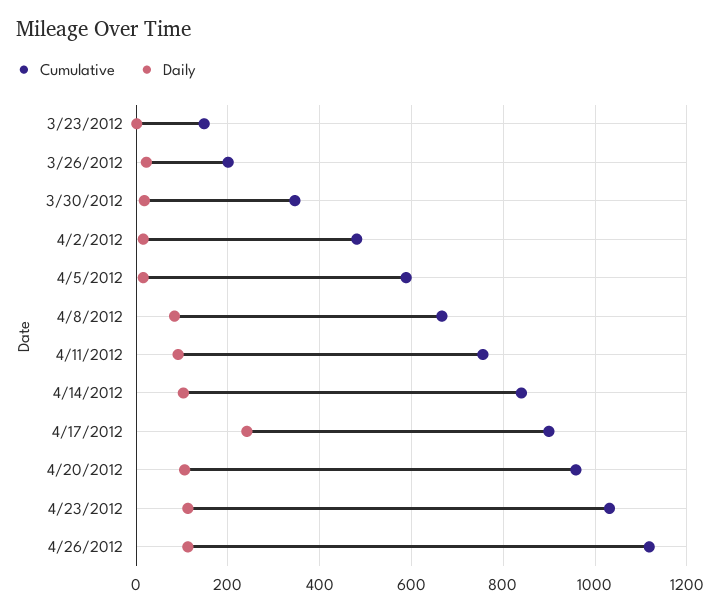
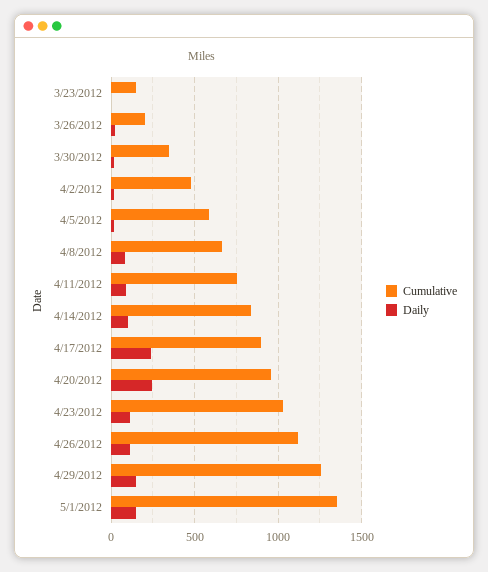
Daily, 4/20/2012: 100 -> 250
Cumulative, 4/29/2012: none -> 1250
Daily, 4/29/2012: none -> 150
Cumulative, 5/1/2012: none -> 1350
Daily, 5/1/2012: none -> 150

